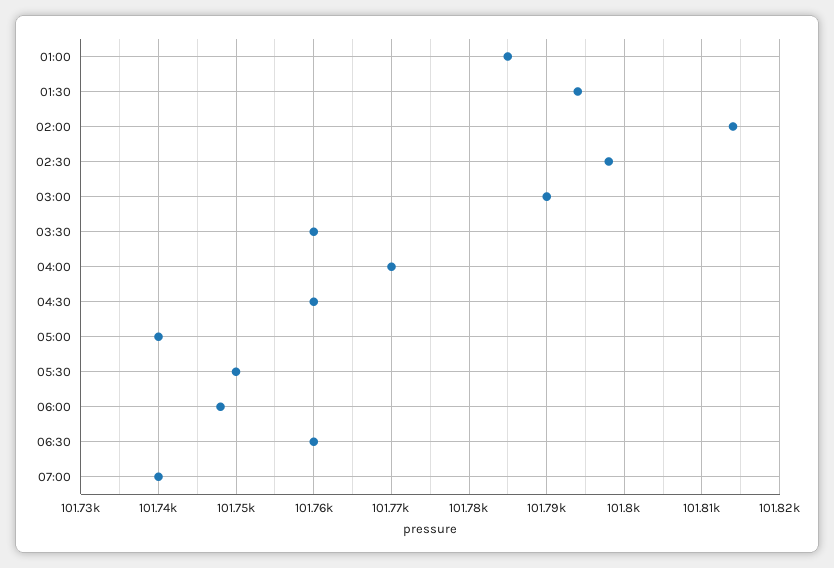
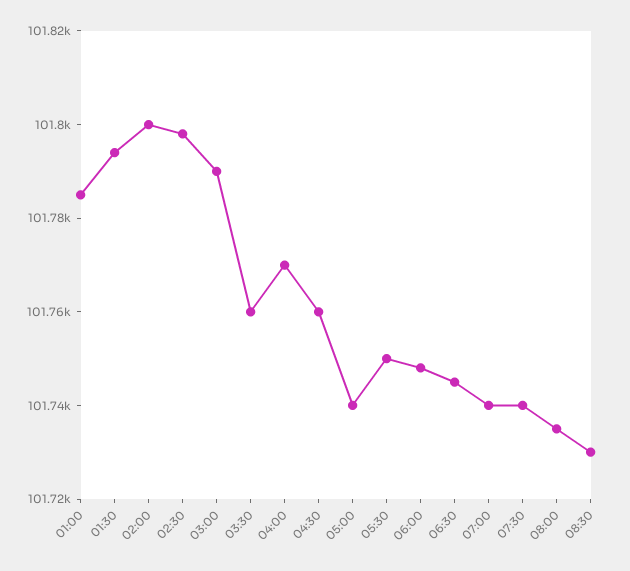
02:00: 101814 -> 101800
06:30: 101760 -> 101745
07:30: none -> 101740
08:00: none -> 101735
08:30: none -> 101730

